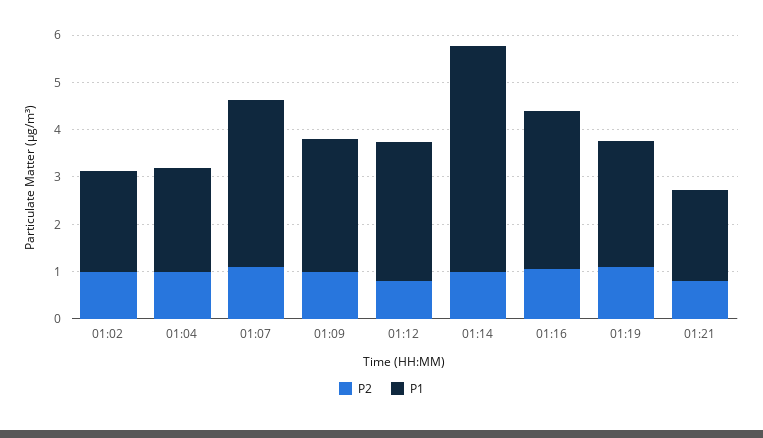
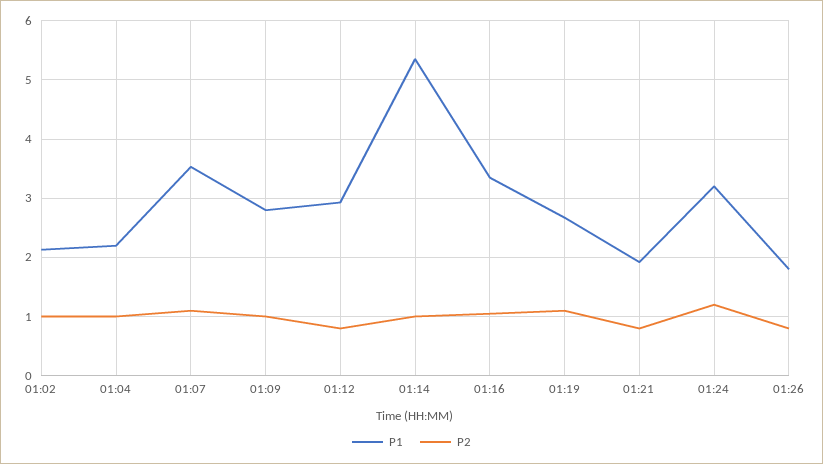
P1, 01:14: 4.8 -> 5.4
P1, 01:24: none -> 3.2
P2, 01:24: none -> 1.2
P1, 01:26: none -> 1.8
P2, 01:26: none -> 0.8

